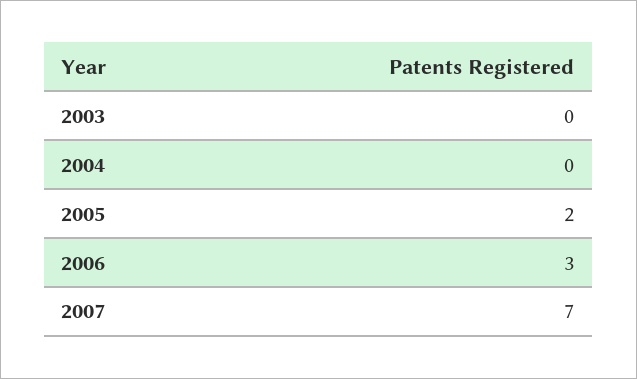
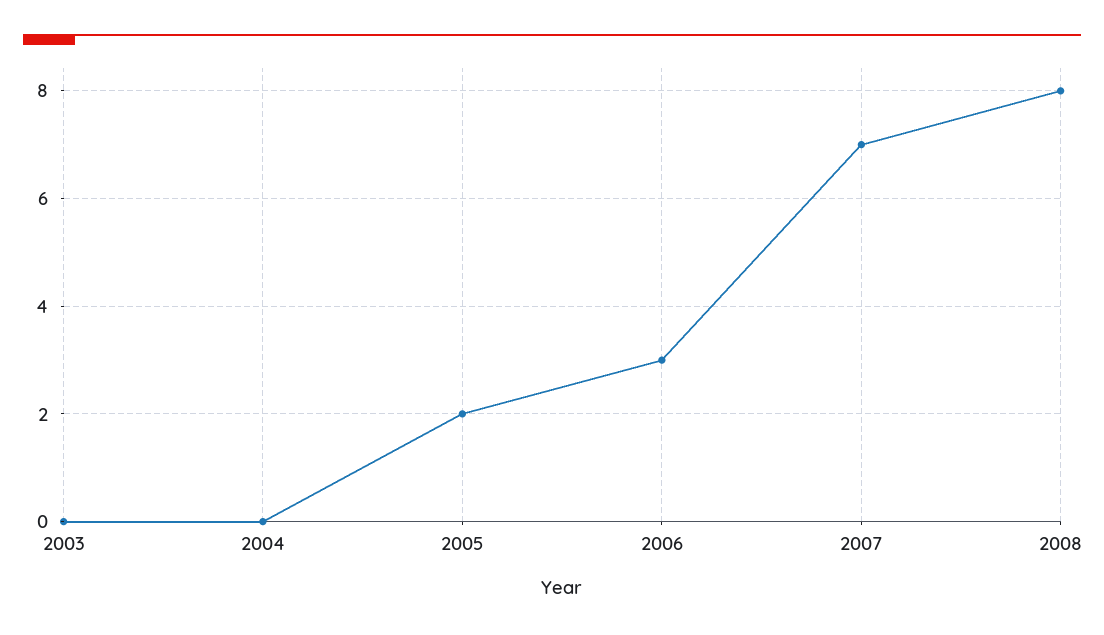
2008: none -> 8

